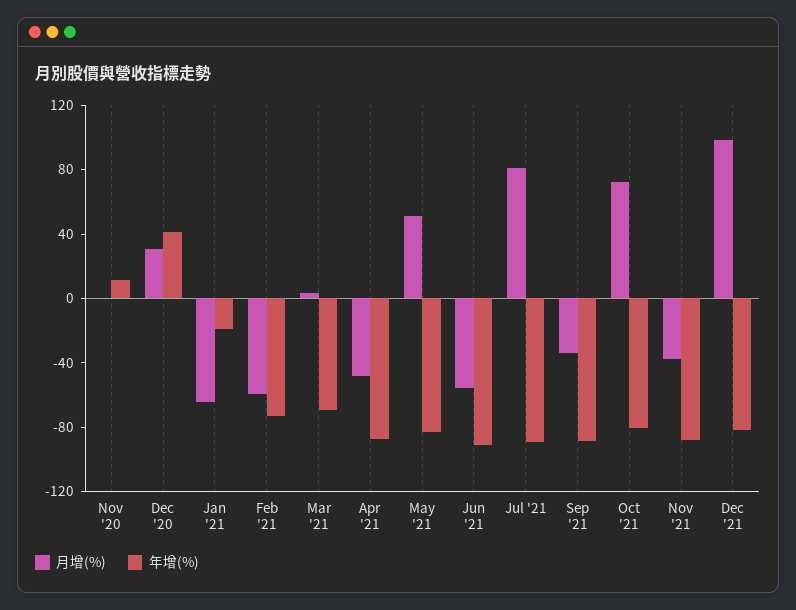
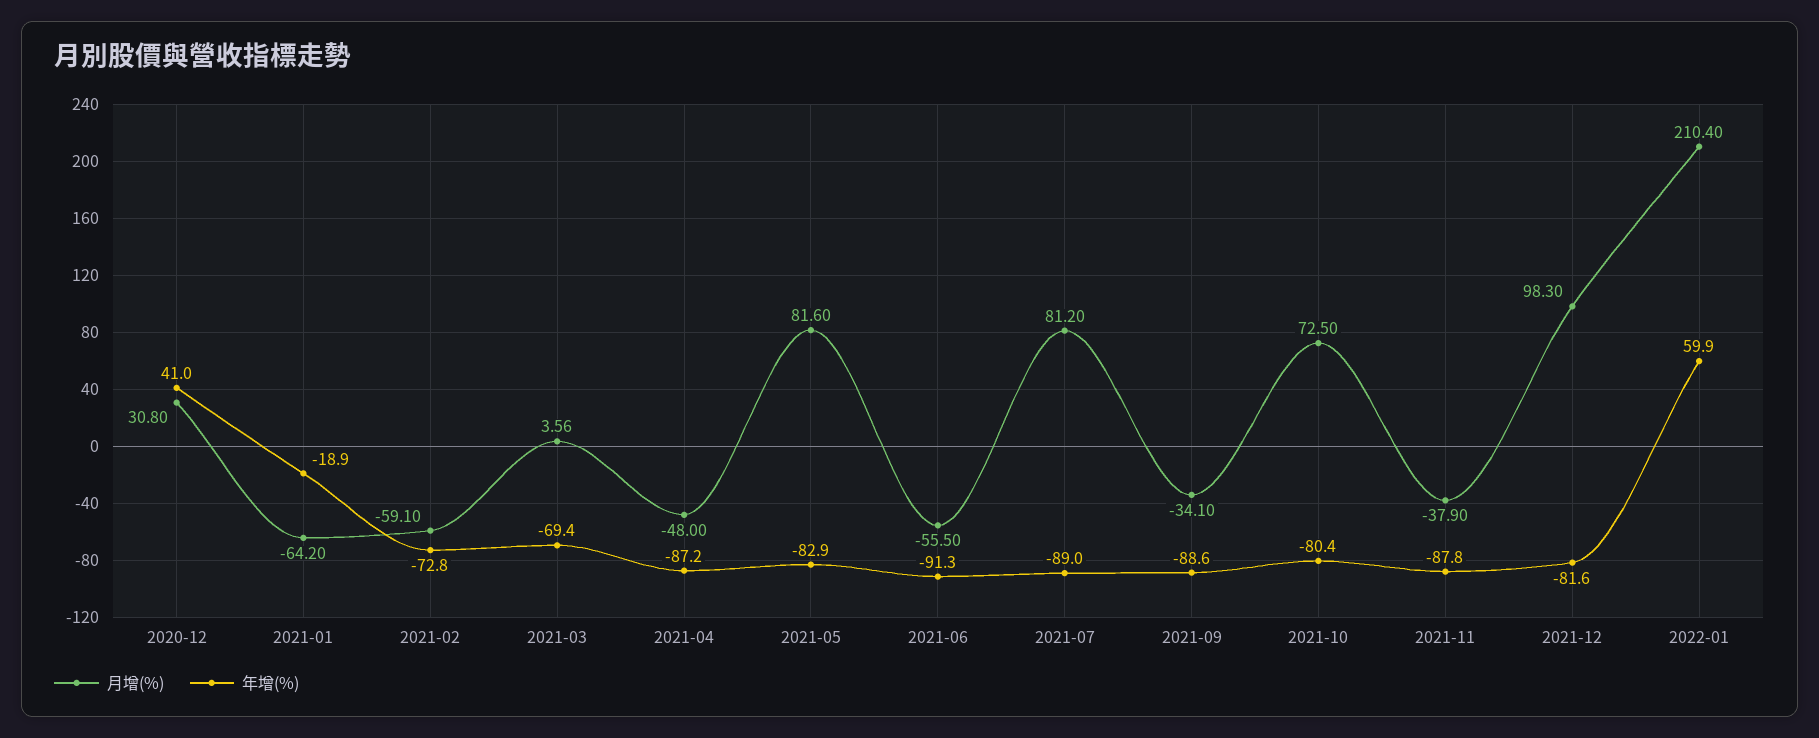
月增(%), Nov '20: 0 -> none
年增(%), Nov '20: 10 -> none
月增(%), May '21: 50 -> 81.6
月增(%), 2022-01: none -> 210.4
年增(%), 2022-01: none -> 59.9

